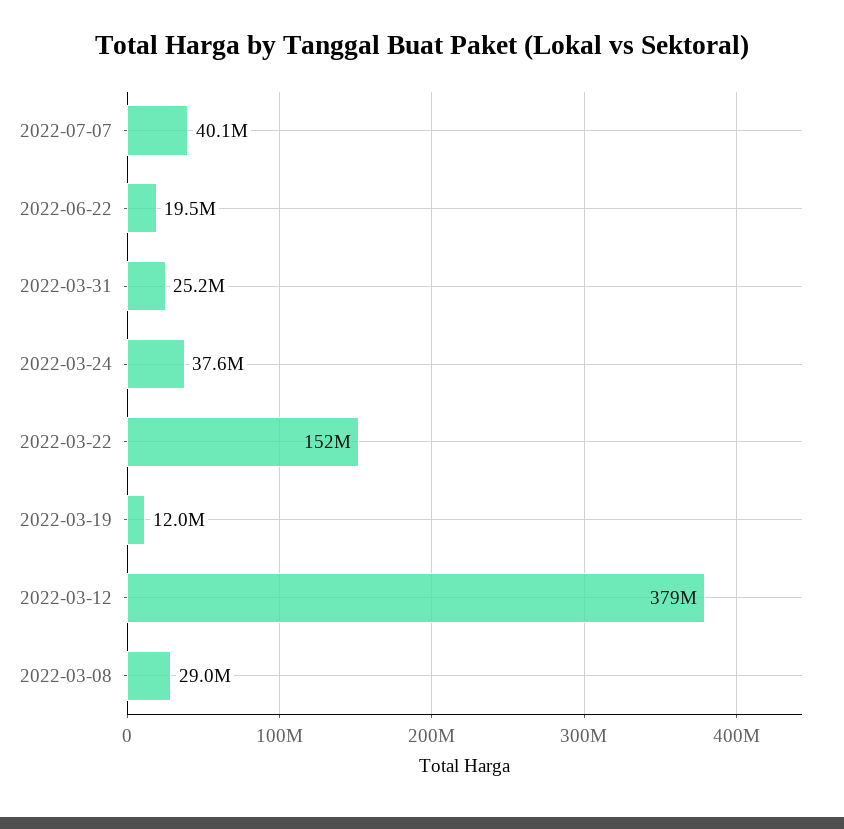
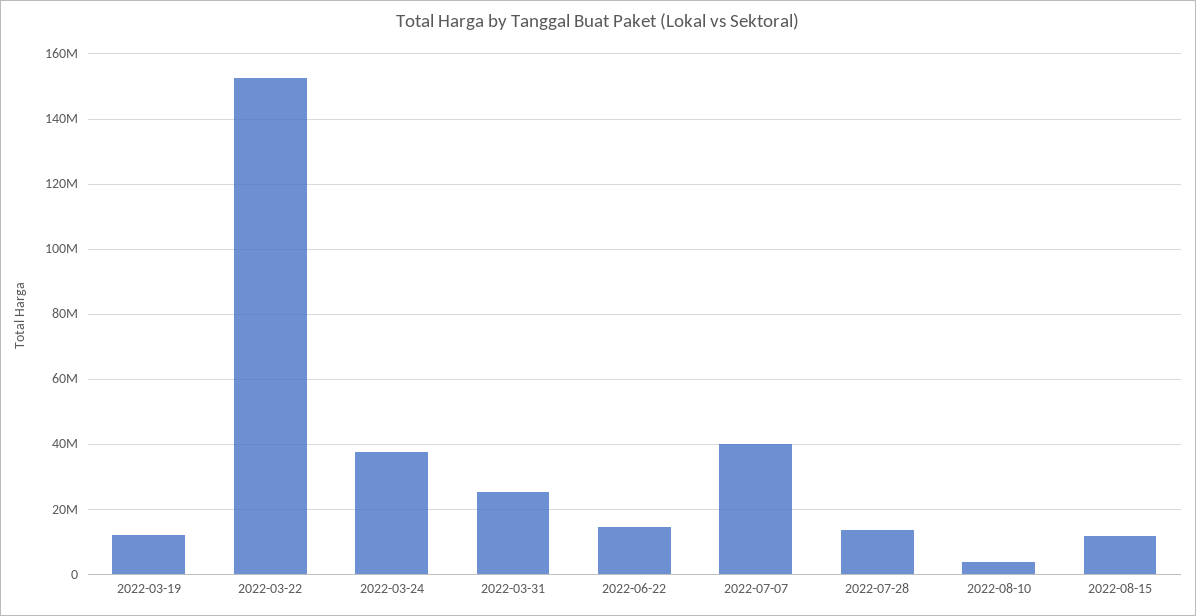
2022-06-22: 19500000 -> 14000000
2022-03-12: 379000000 -> none
2022-03-08: 29000000 -> none
2022-07-28: none -> 14000000
2022-08-10: none -> 4000000
2022-08-15: none -> 12000000

